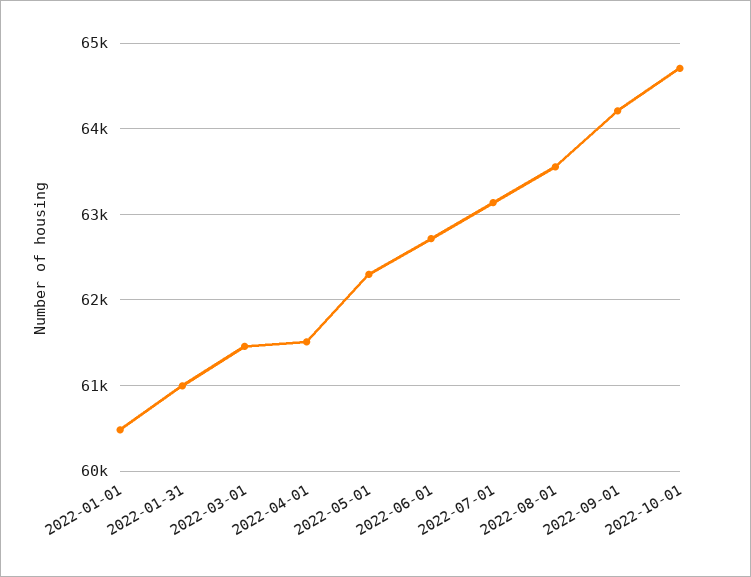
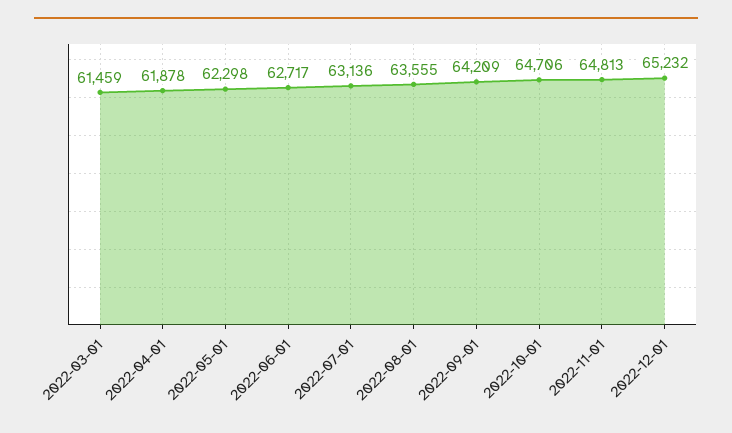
2022-01-01: 60500 -> none
2022-01-31: 61000 -> none
2022-04-01: 61500 -> 61878
2022-11-01: none -> 64813
2022-12-01: none -> 65232

